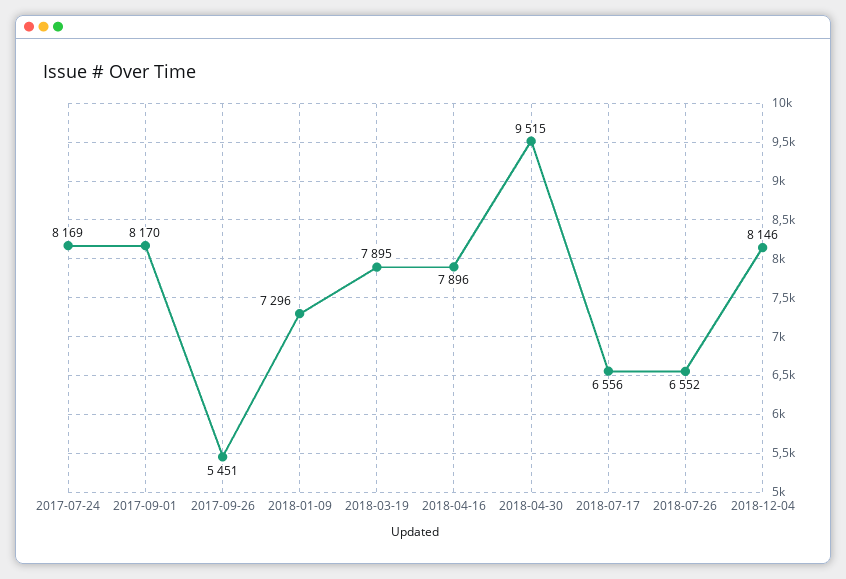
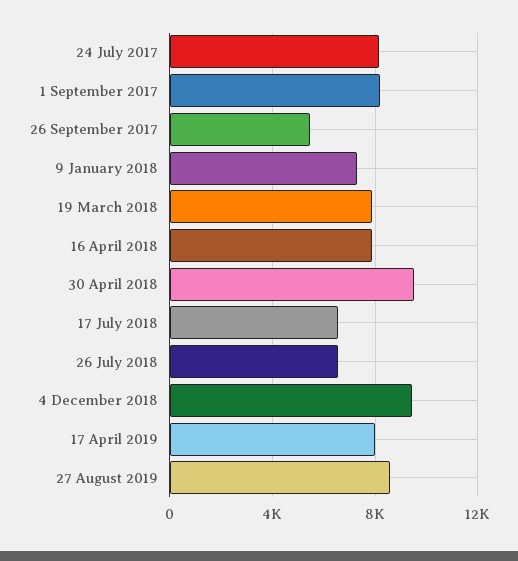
2018-12-04: 8146 -> 9500
17 April 2019: none -> 8000
27 August 2019: none -> 8500

